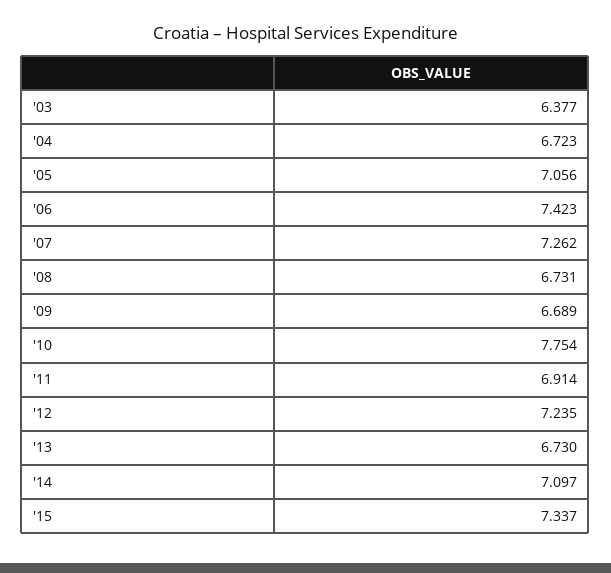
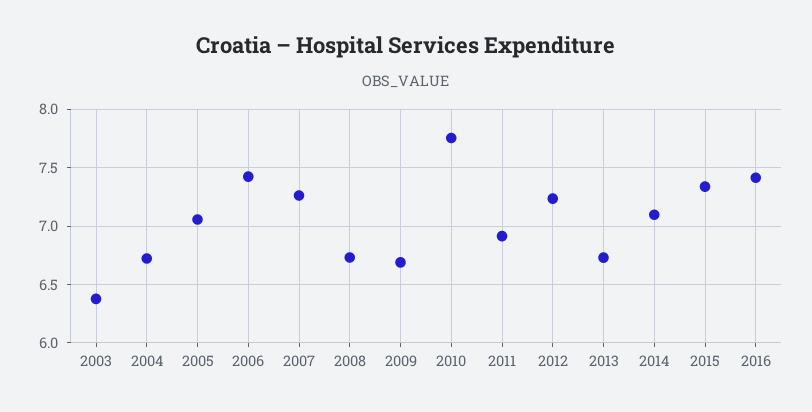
2016: none -> 7.4

